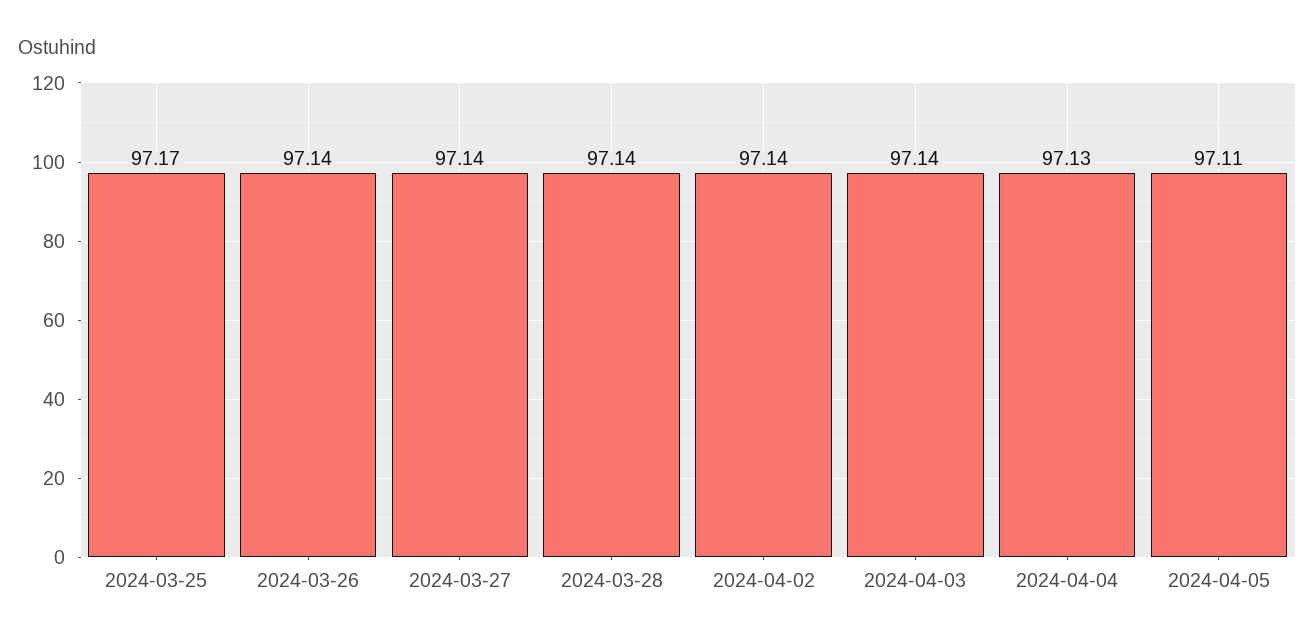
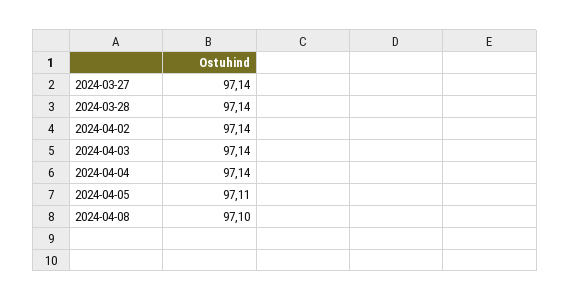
2024-03-25: 97.17 -> none
2024-03-26: 97.14 -> none
2024-04-04: 97.13 -> 97.14
2024-04-08: none -> 97.1

